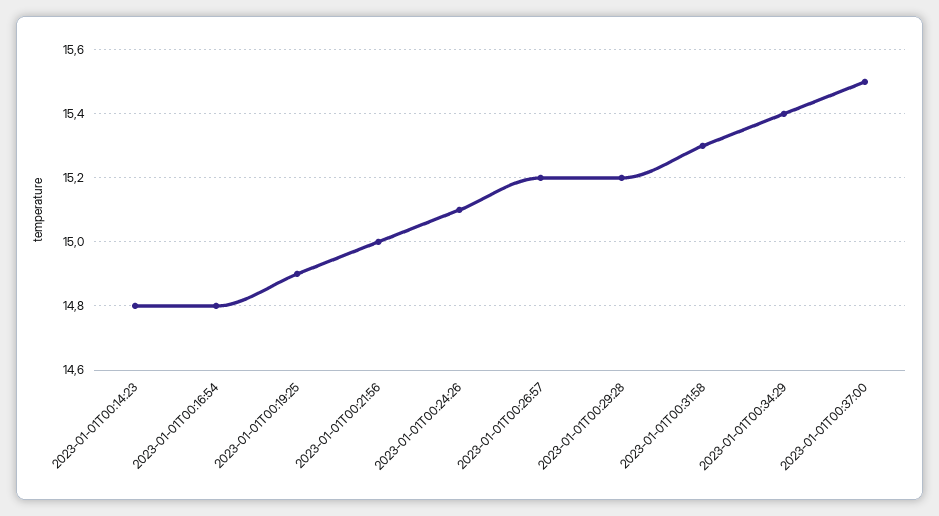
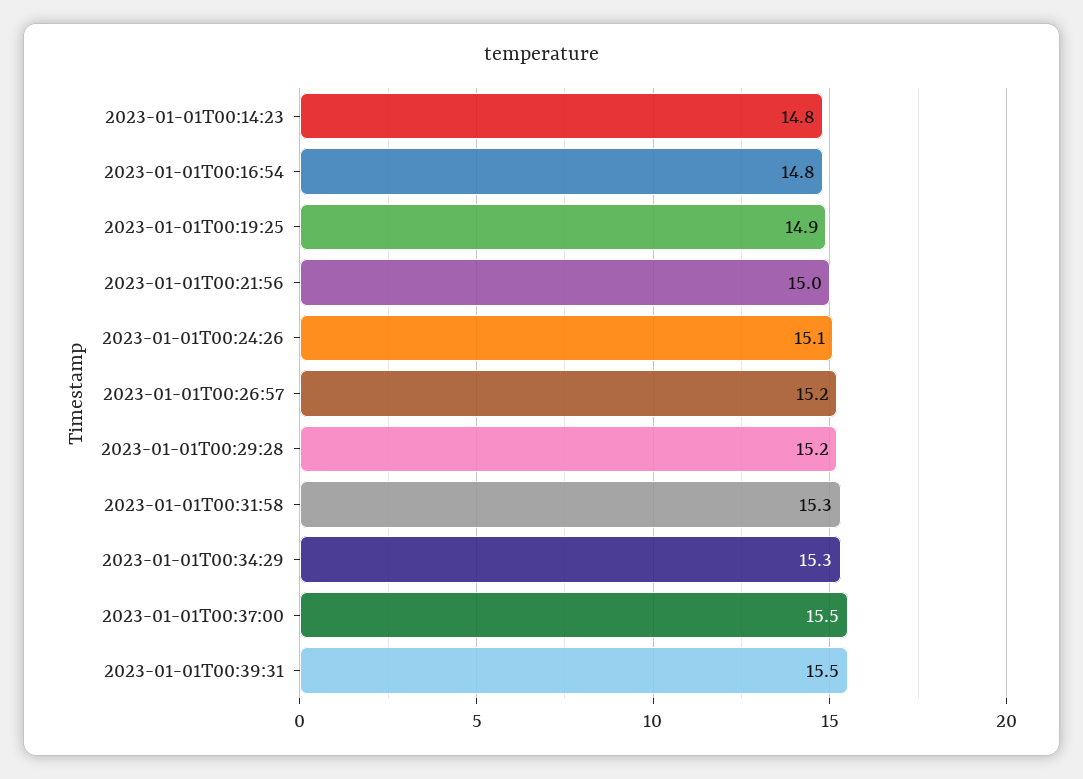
2023-01-01T00:34:29: 15.4 -> 15.3
2023-01-01T00:39:31: none -> 15.5

